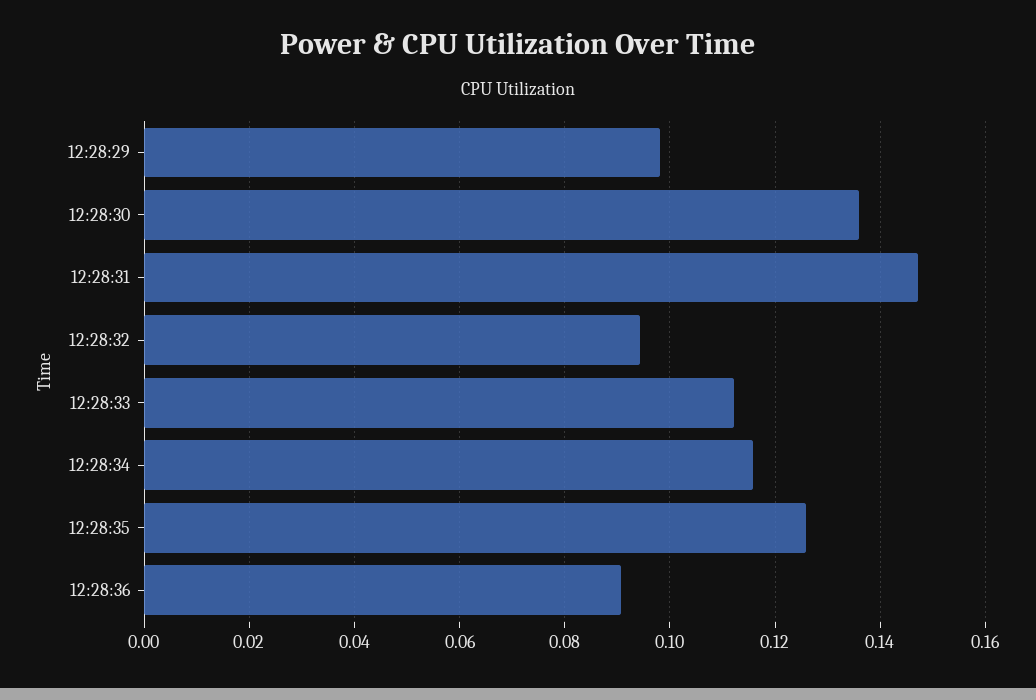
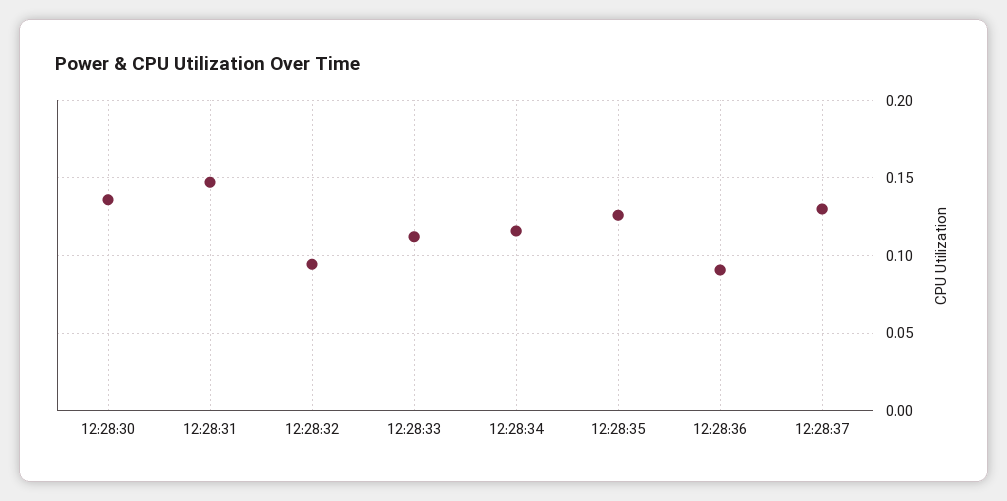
12:28:29: 0.098 -> none
12:28:37: none -> 0.13

